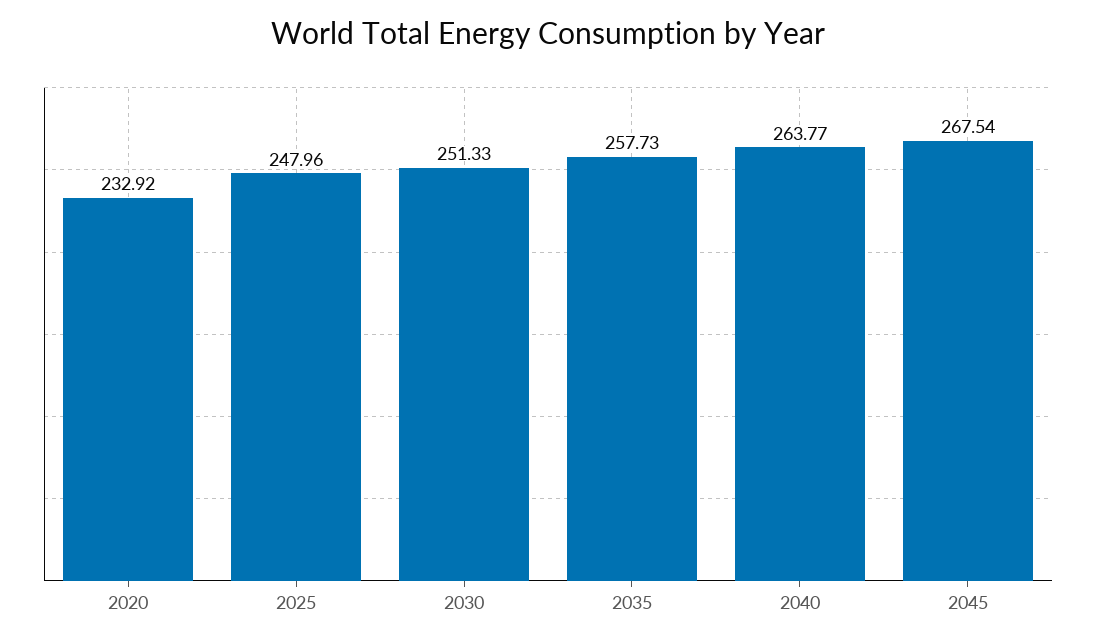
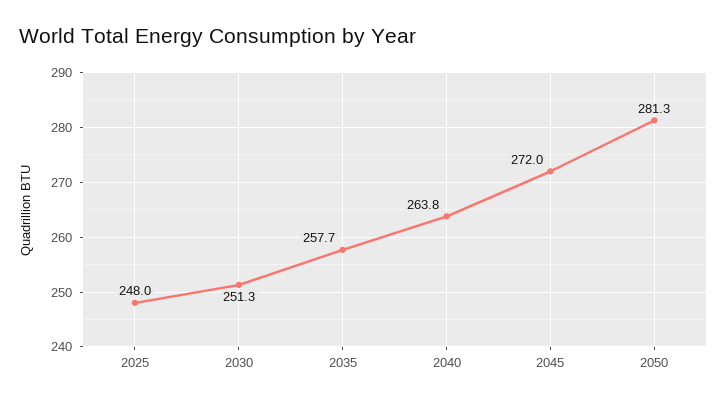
2020: 232.92 -> none
2045: 267.54 -> 272
2050: none -> 281.3

